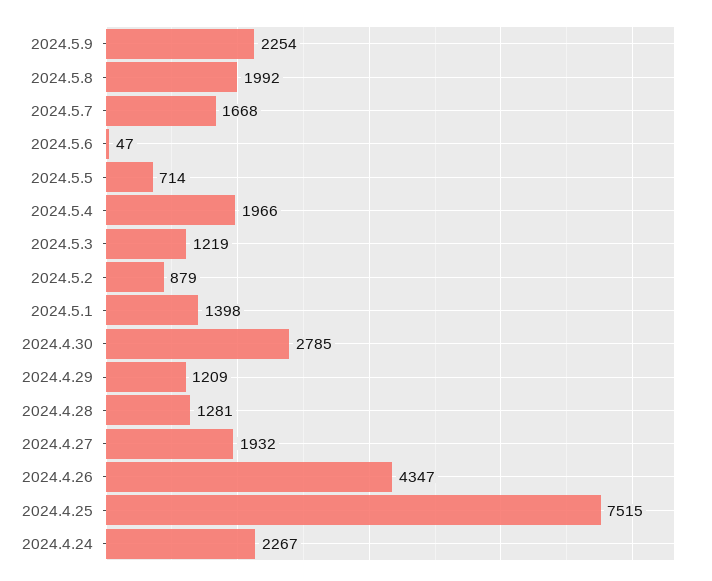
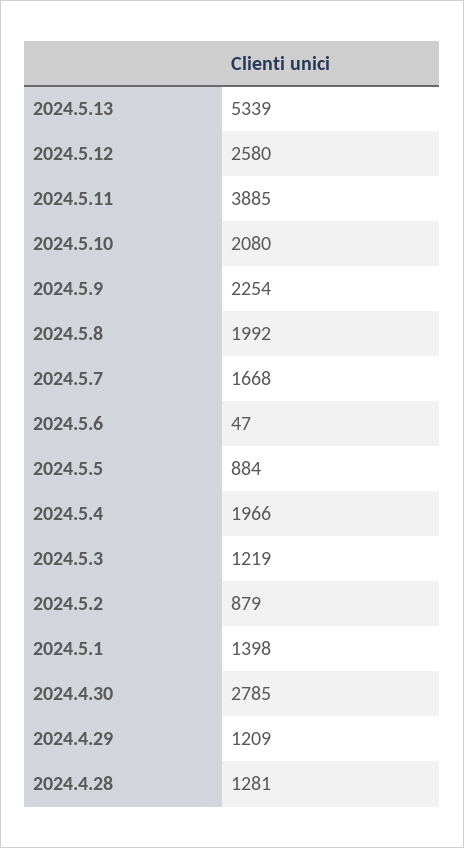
2024.5.5: 714 -> 884
2024.4.27: 1932 -> none
2024.4.26: 4347 -> none
2024.4.25: 7515 -> none
2024.4.24: 2267 -> none
2024.5.13: none -> 5339
2024.5.12: none -> 2580
2024.5.11: none -> 3885
2024.5.10: none -> 2080

